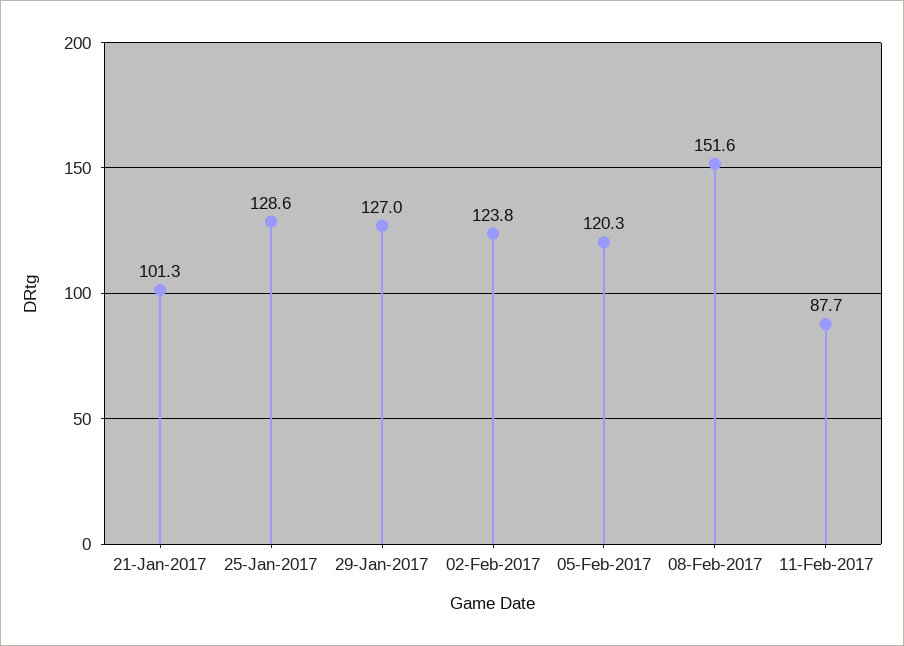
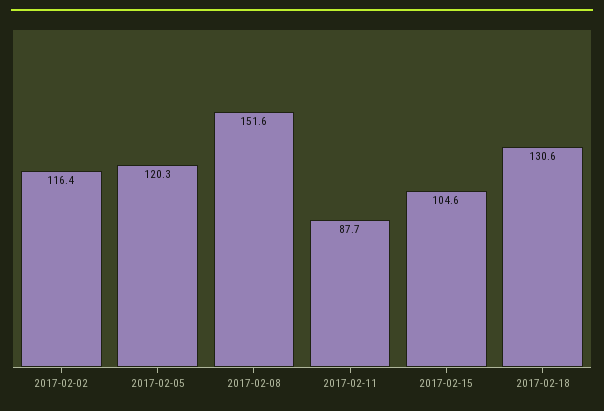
21-Jan-2017: 101.3 -> none
25-Jan-2017: 128.6 -> none
29-Jan-2017: 127 -> none
02-Feb-2017: 123.8 -> 116.4
2017-02-15: none -> 104.6
2017-02-18: none -> 130.6

